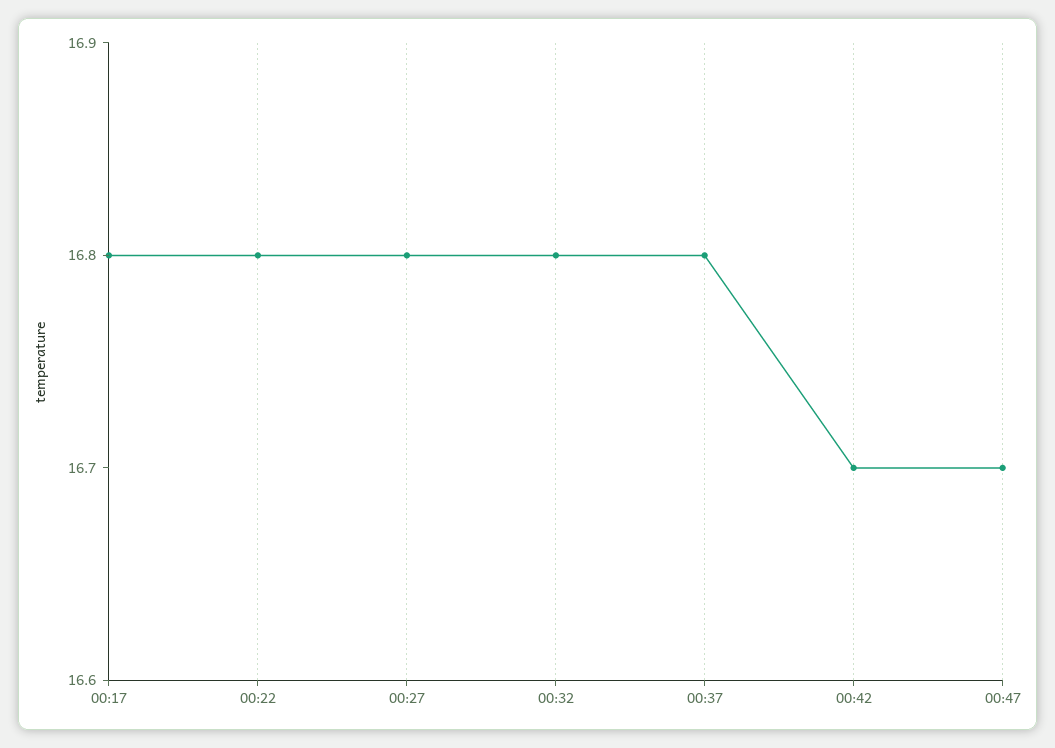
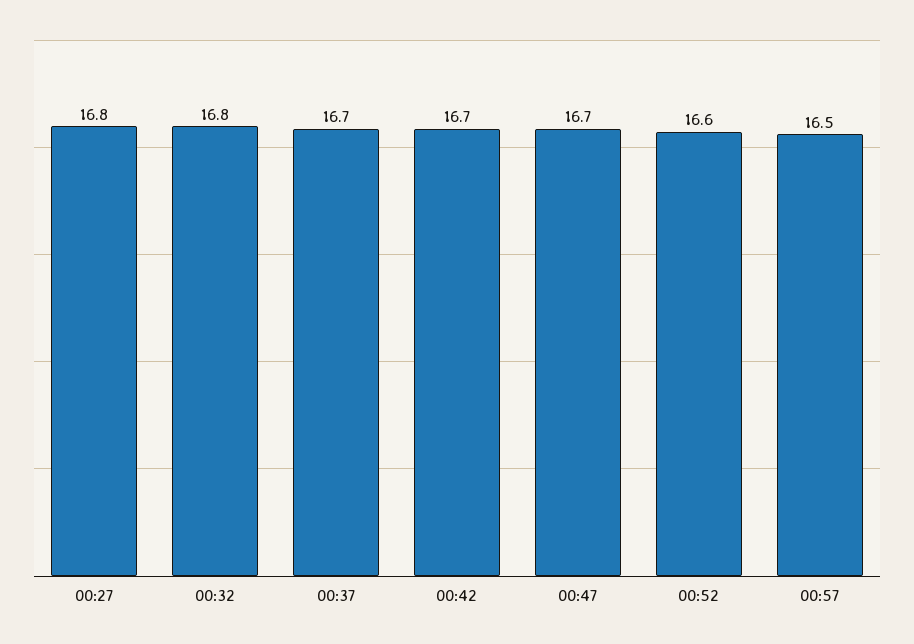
00:17: 16.8 -> none
00:22: 16.8 -> none
00:37: 16.8 -> 16.7
00:52: none -> 16.6
00:57: none -> 16.5

